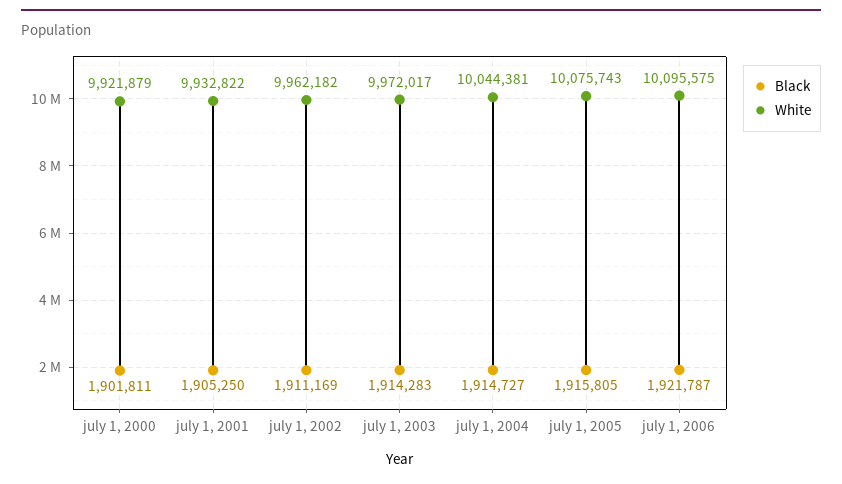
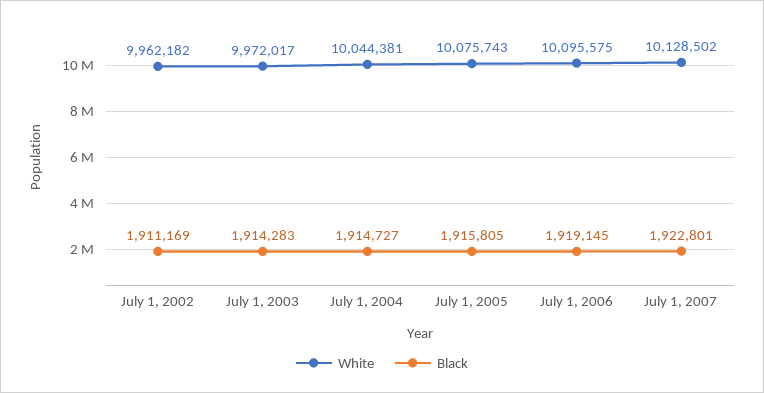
Black, july 1, 2000: 1901811 -> none
White, july 1, 2000: 9921879 -> none
Black, july 1, 2001: 1905250 -> none
White, july 1, 2001: 9932822 -> none
Black, july 1, 2006: 1921787 -> 1919145
White, July 1, 2007: none -> 10128502
Black, July 1, 2007: none -> 1922801

